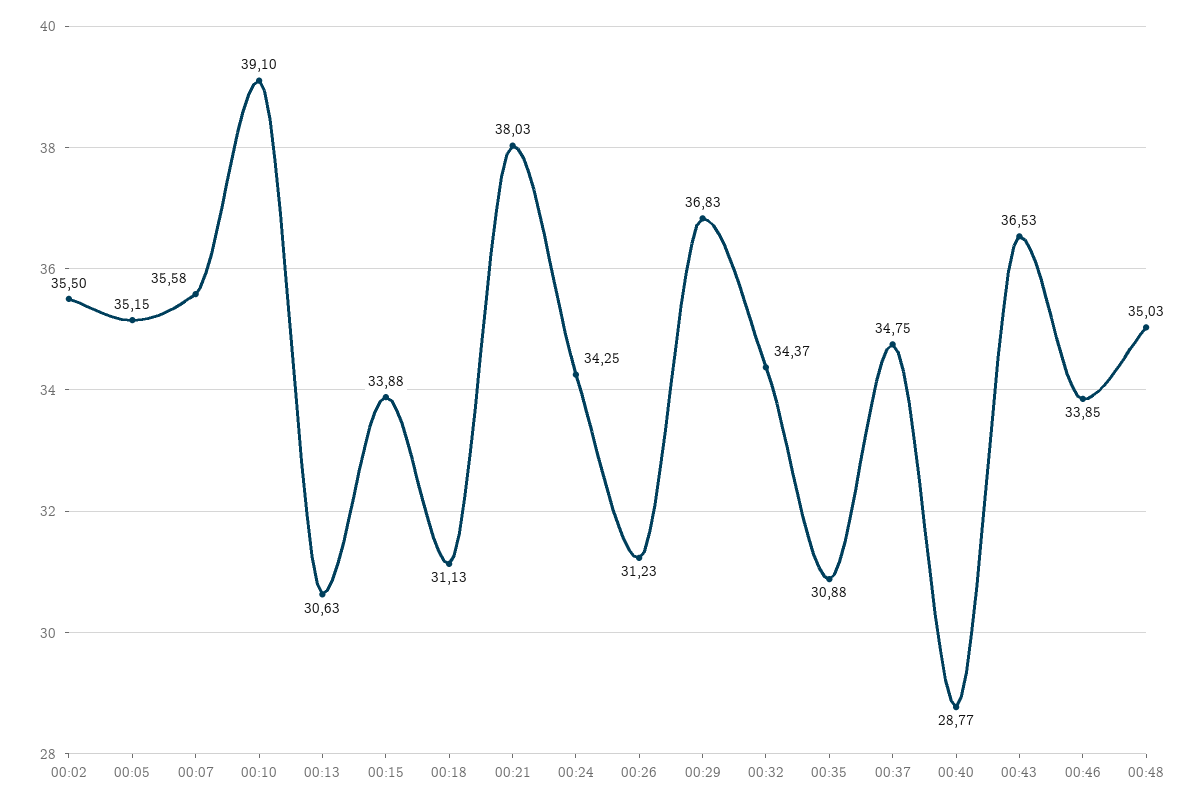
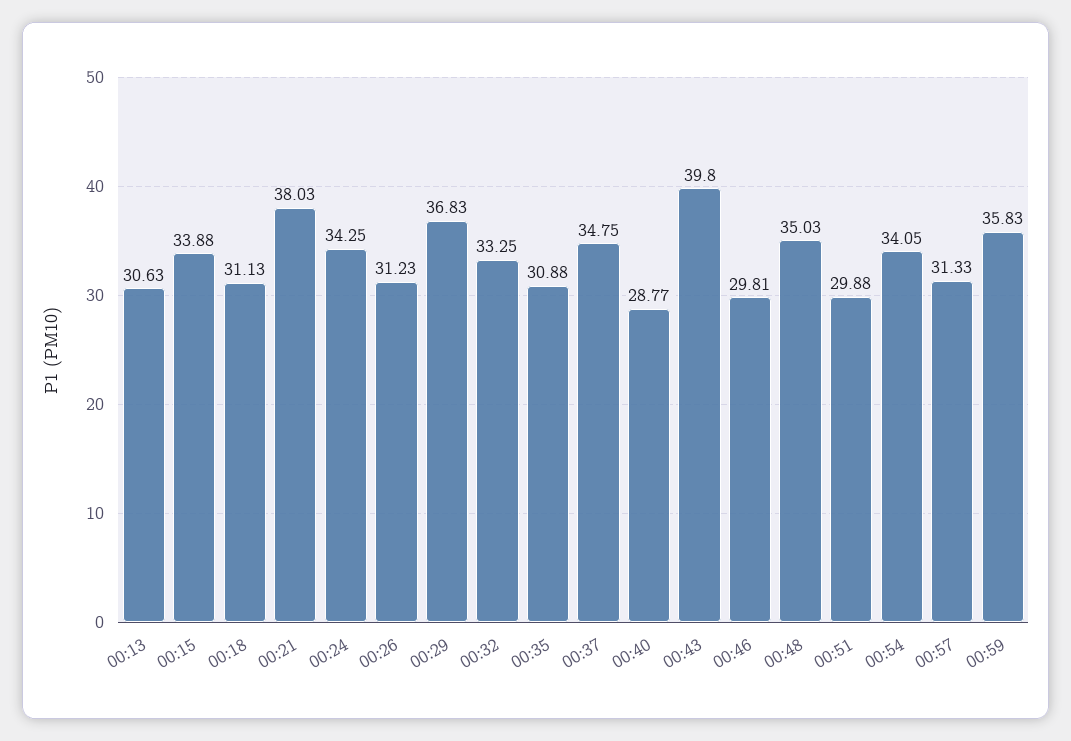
00:02: 35.5 -> none
00:05: 35.15 -> none
00:07: 35.58 -> none
00:10: 39.1 -> none
00:32: 34.37 -> 33.25
00:43: 36.53 -> 39.8
00:46: 33.85 -> 29.81
00:51: none -> 29.88
00:54: none -> 34.05
00:57: none -> 31.33
00:59: none -> 35.83

